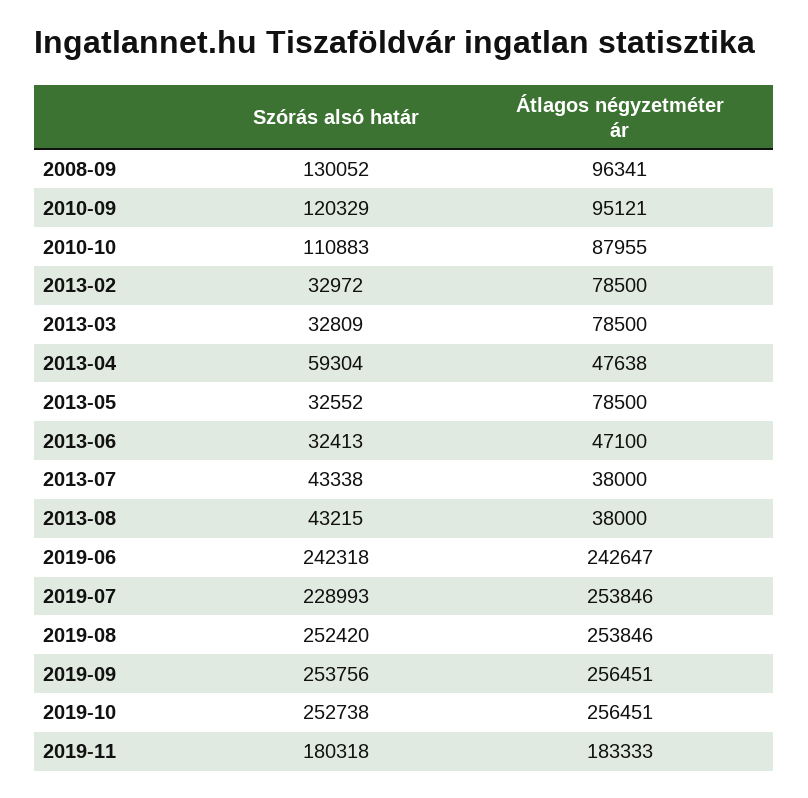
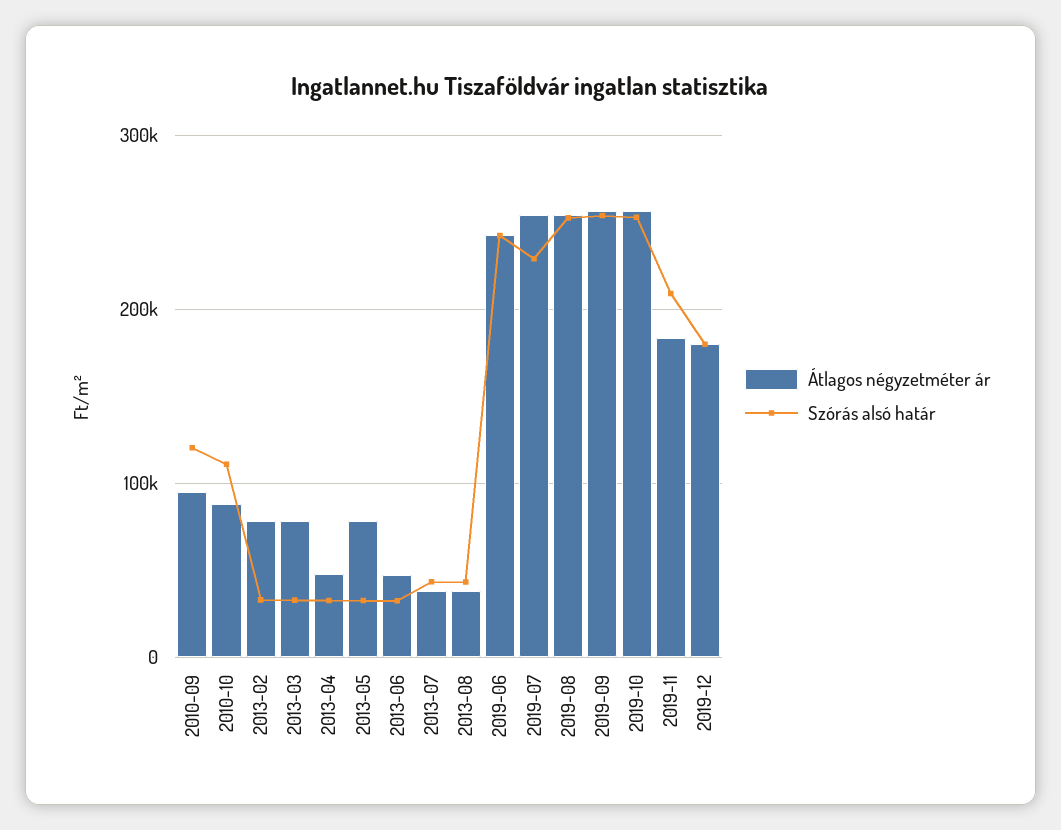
Szórás alsó határ, 2008-09: 130052 -> none
Átlagos négyzetméter ár, 2008-09: 96341 -> none
Szórás alsó határ, 2013-04: 59304 -> 30000
Szórás alsó határ, 2019-11: 180318 -> 210000
Átlagos négyzetméter ár, 2019-12: none -> 180000
Szórás alsó határ, 2019-12: none -> 180000

